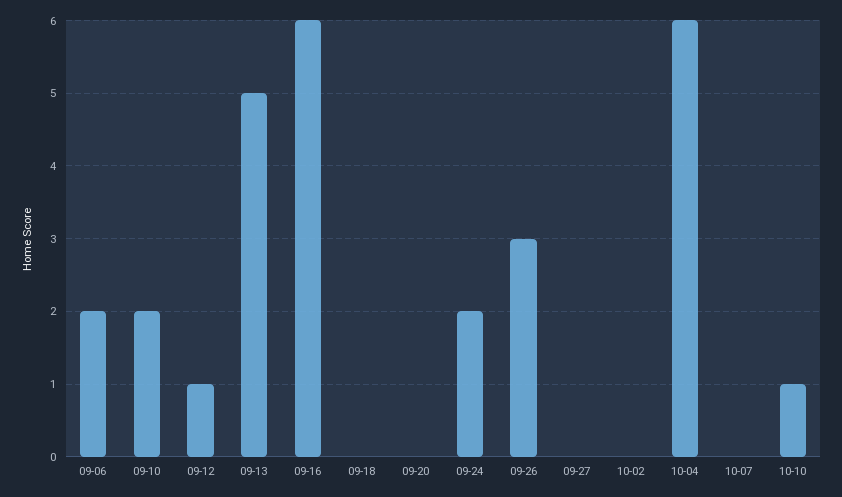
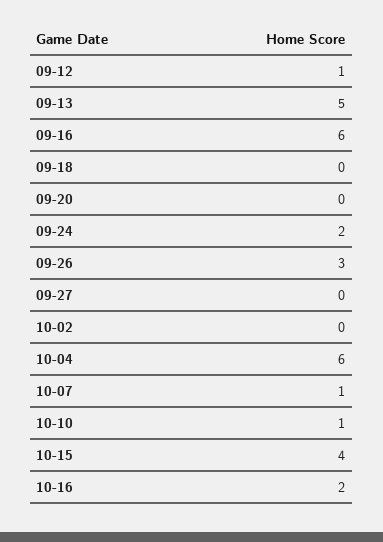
09-06: 2 -> none
09-10: 2 -> none
10-07: 0 -> 1
10-15: none -> 4
10-16: none -> 2

